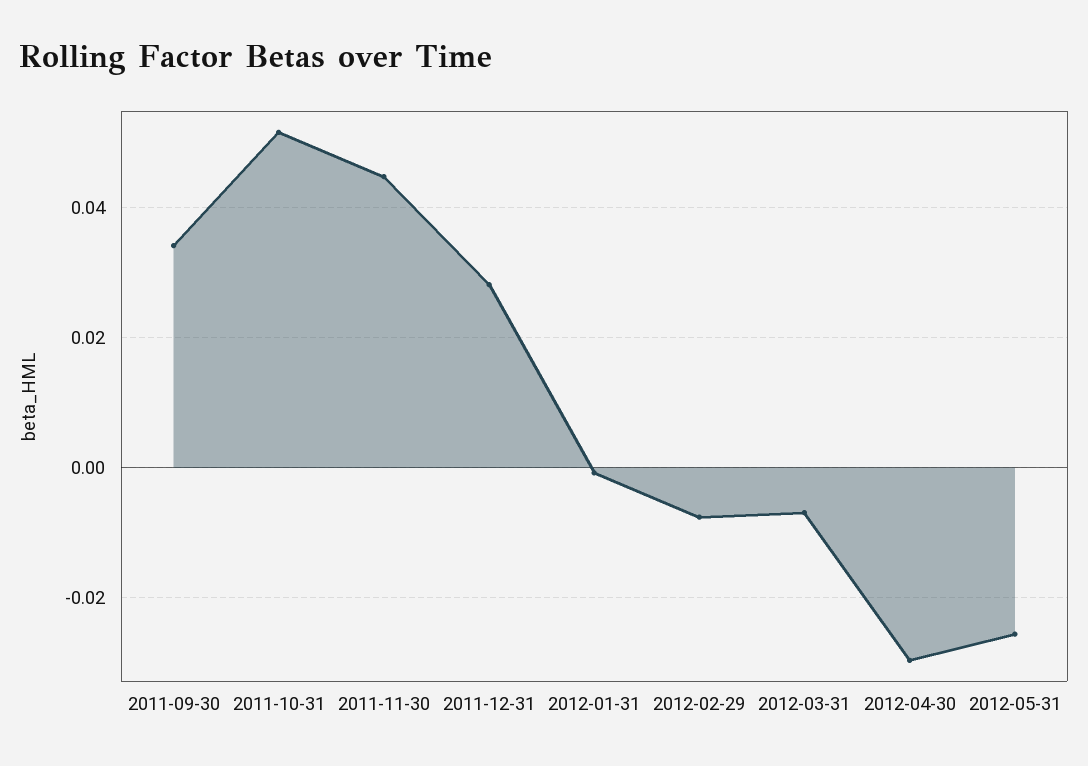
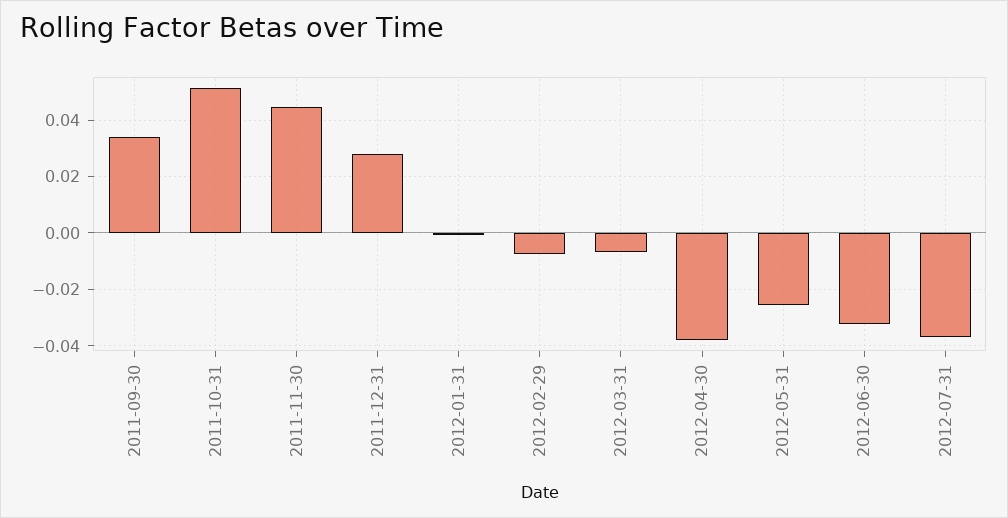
2012-04-30: -0.03 -> -0.0375
2012-06-30: none -> -0.0325
2012-07-31: none -> -0.0375

